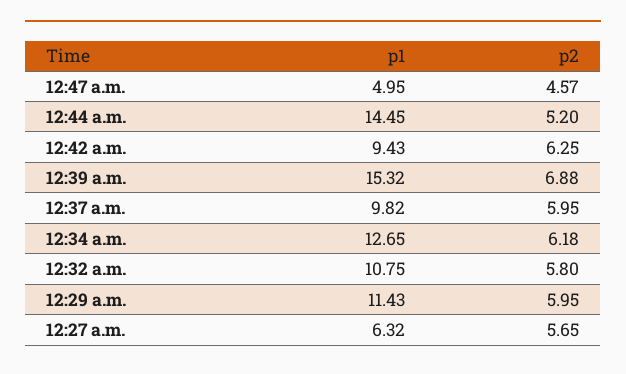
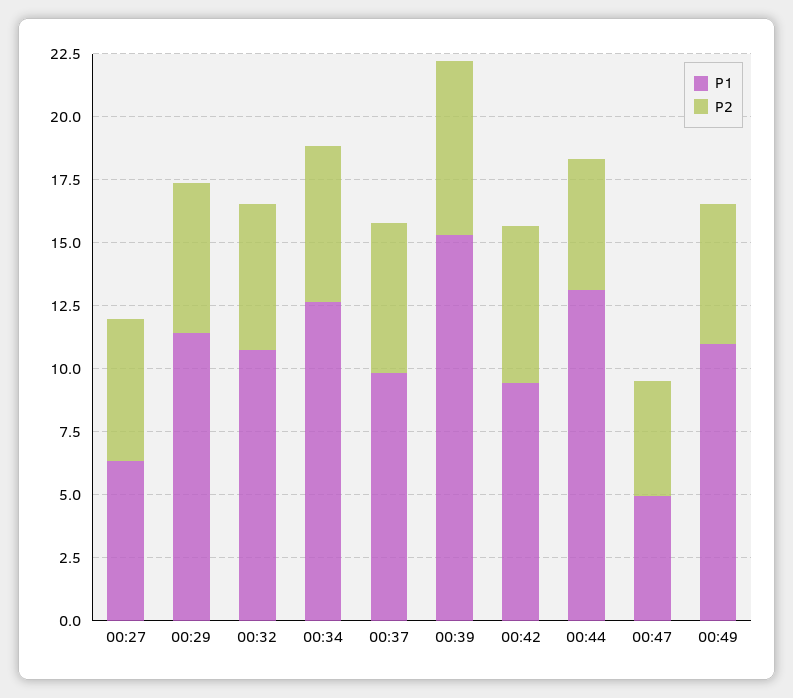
p1, 12:44 a.m.: 14.45 -> 13
p1, 00:49: none -> 11
p2, 00:49: none -> 5.5

